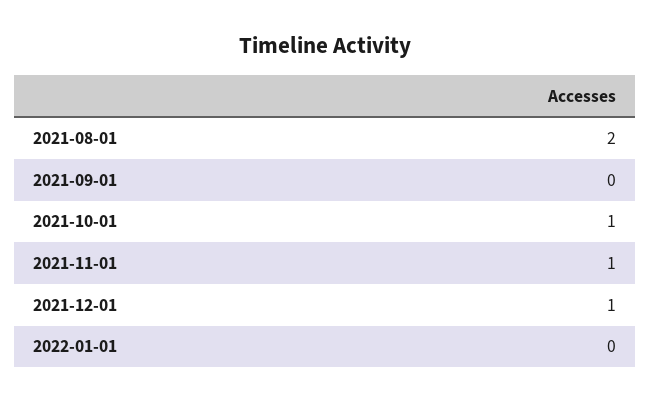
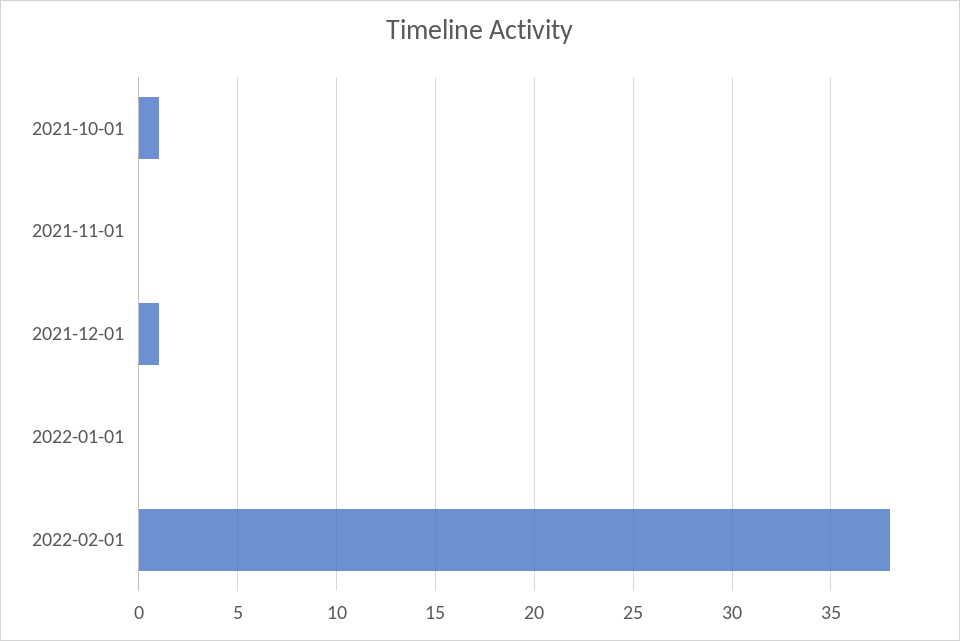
2021-08-01: 2 -> none
2021-09-01: 0 -> none
2021-11-01: 1 -> 0
2022-02-01: none -> 38

